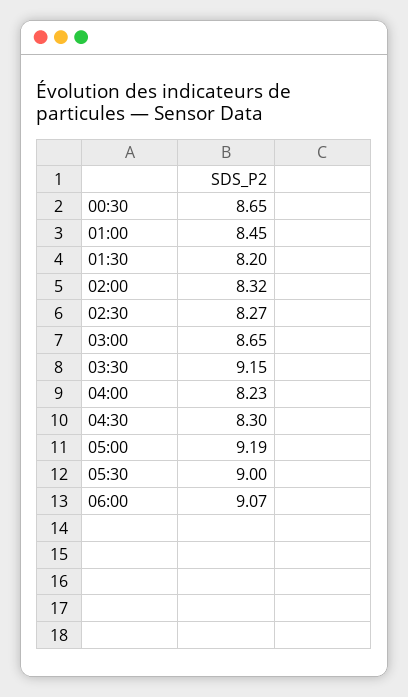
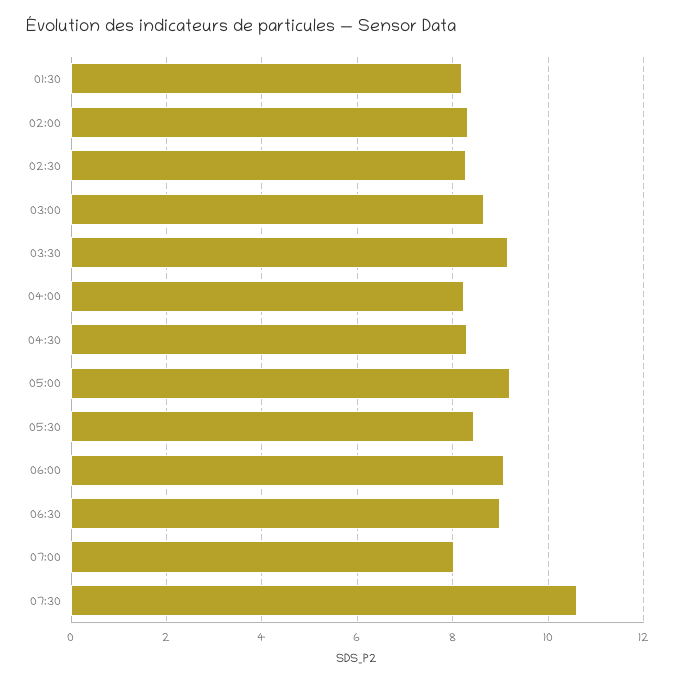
00:30: 8.65 -> none
01:00: 8.45 -> none
05:30: 9 -> 8.4
06:30: none -> 9
07:00: none -> 8
07:30: none -> 10.6

